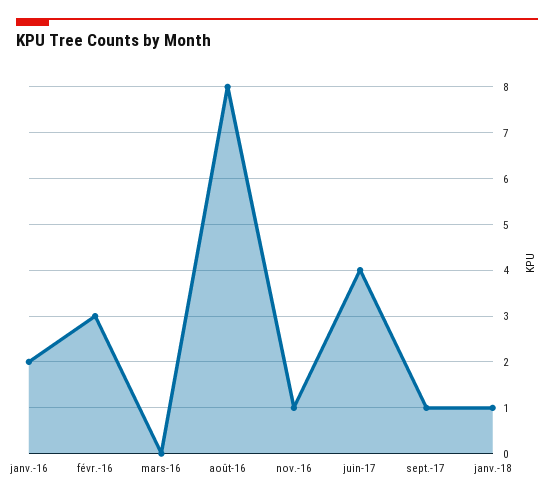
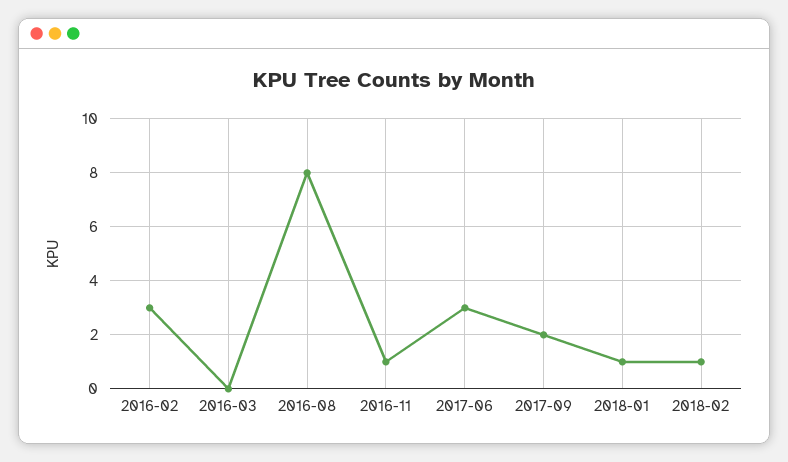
janv.-16: 2 -> none
juin-17: 4 -> 3
sept.-17: 1 -> 2
2018-02: none -> 1

